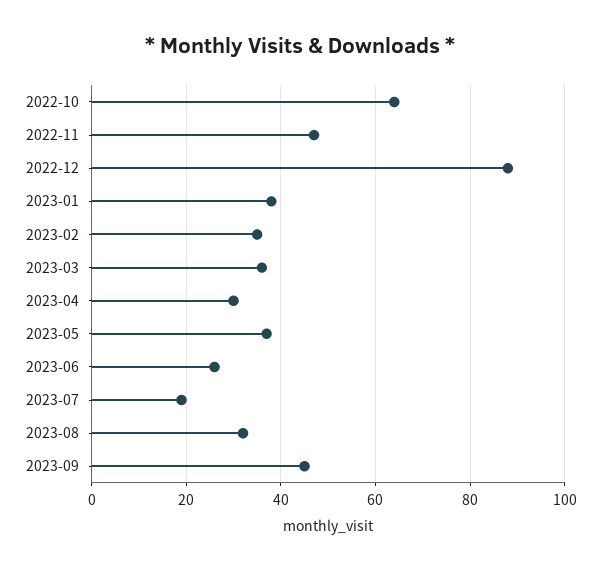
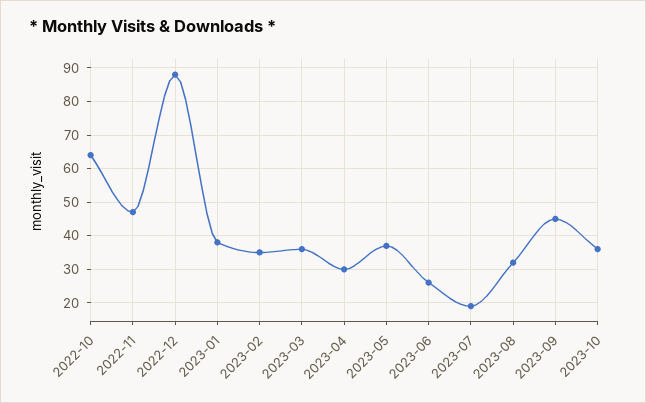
2023-10: none -> 35

